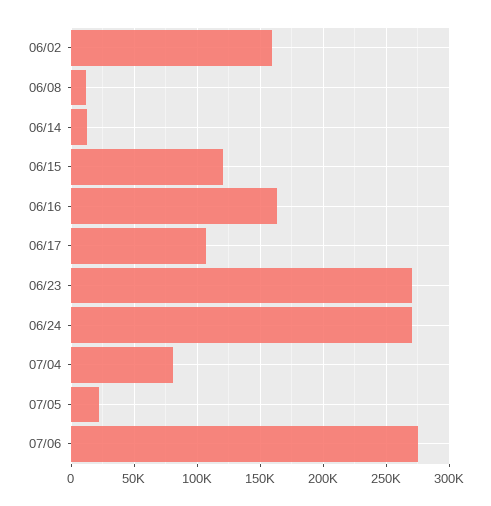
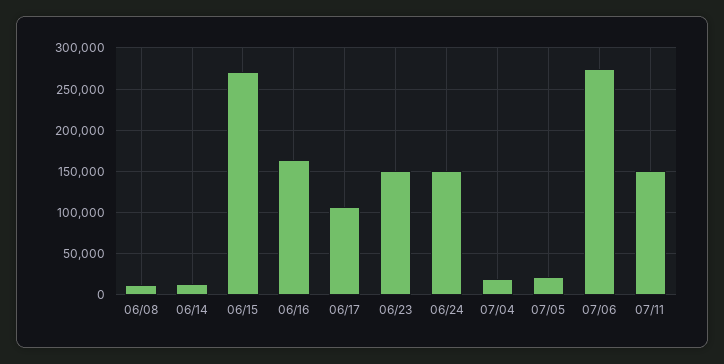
06/02: 160000 -> none
06/15: 120000 -> 270000
06/23: 270000 -> 150000
06/24: 270000 -> 150000
07/04: 80000 -> 20000
07/11: none -> 150000

